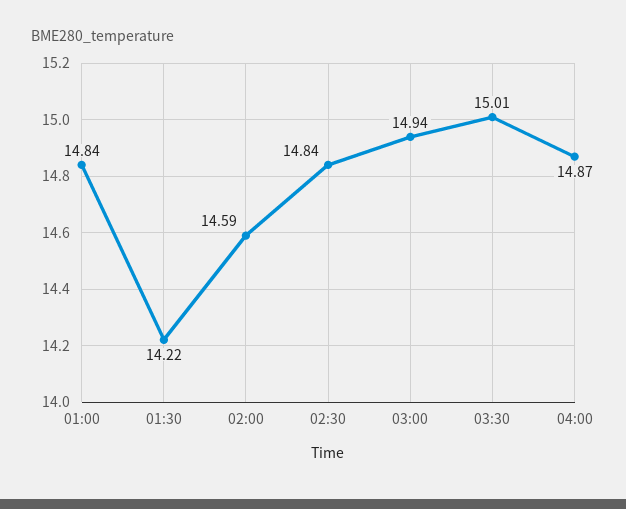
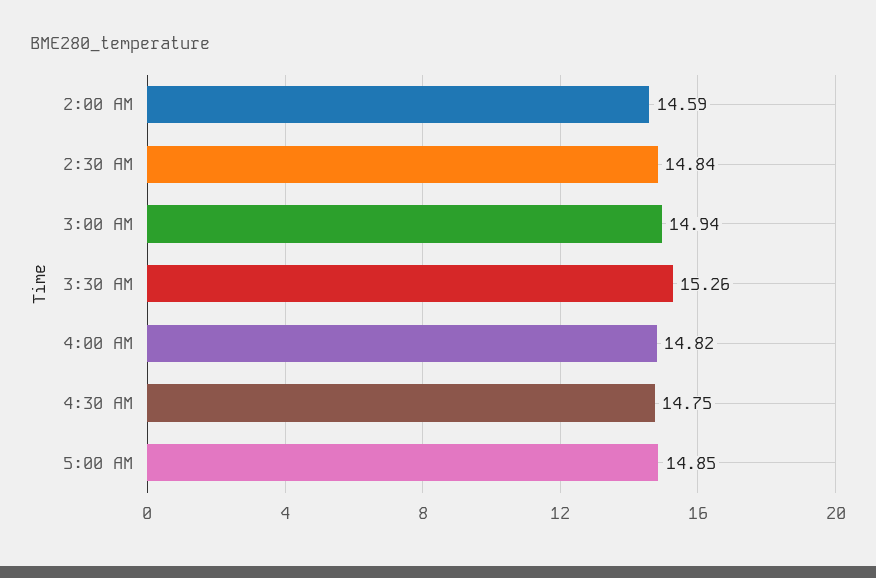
01:00: 14.84 -> none
01:30: 14.22 -> none
03:30: 15.01 -> 15.26
04:00: 14.87 -> 14.82
4:30 AM: none -> 14.75
5:00 AM: none -> 14.85

